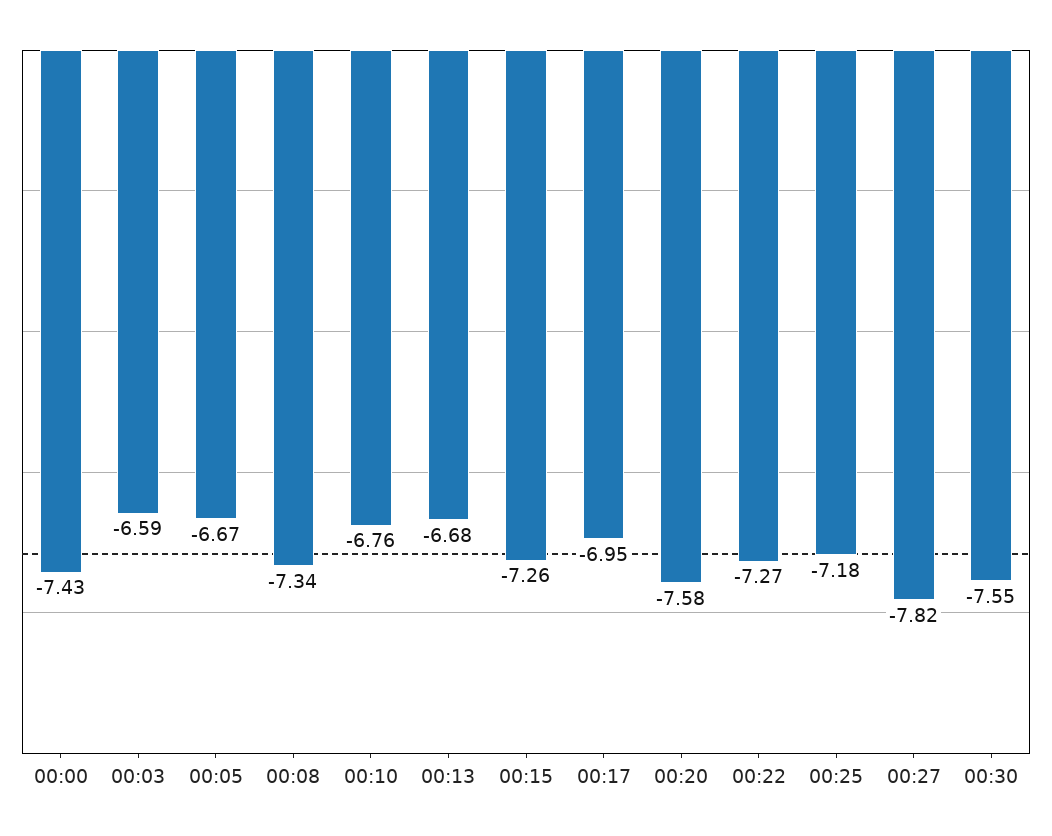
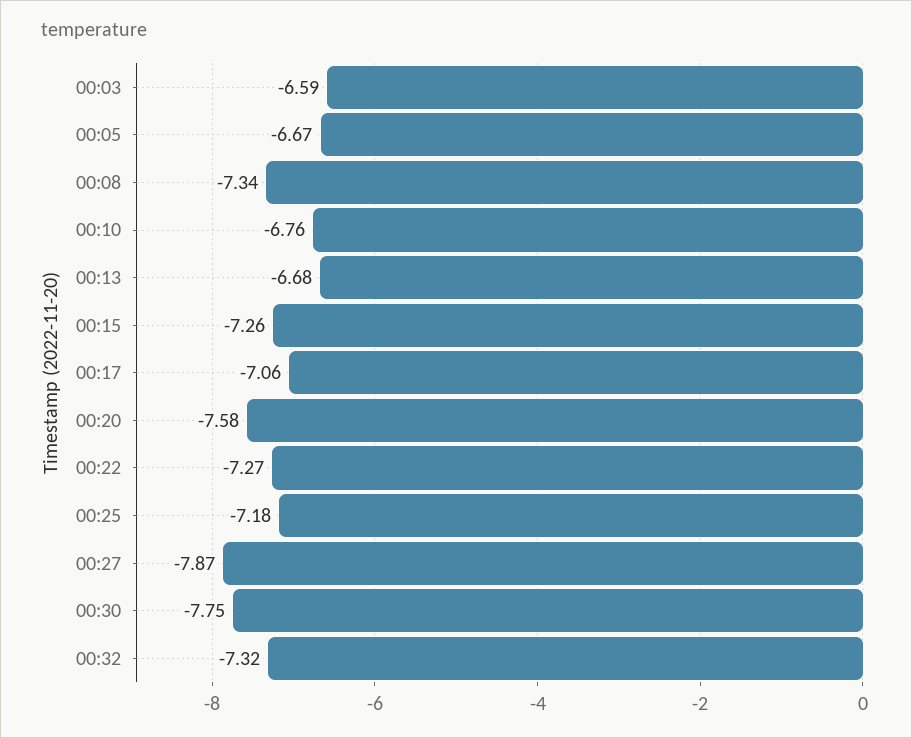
00:00: -7.43 -> none
00:17: -6.95 -> -7.06
00:27: -7.82 -> -7.87
00:30: -7.55 -> -7.75
00:32: none -> -7.32

